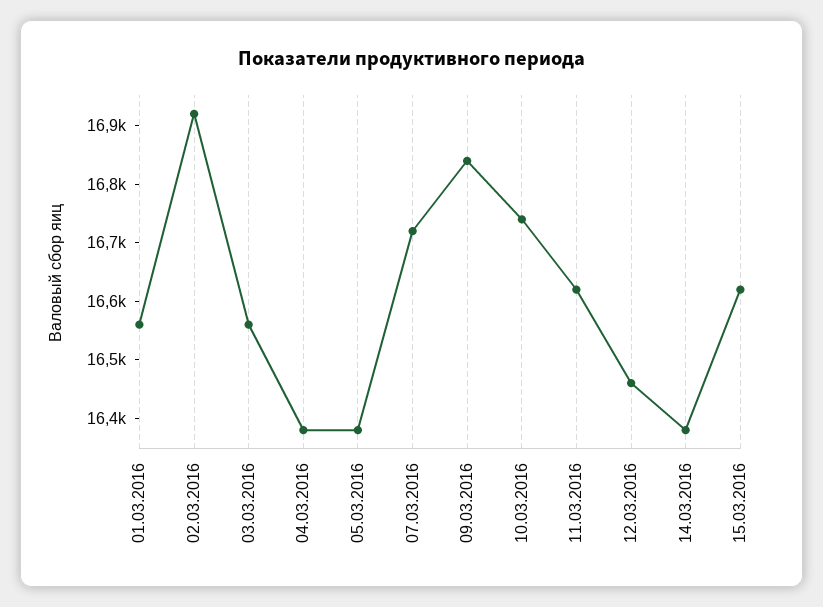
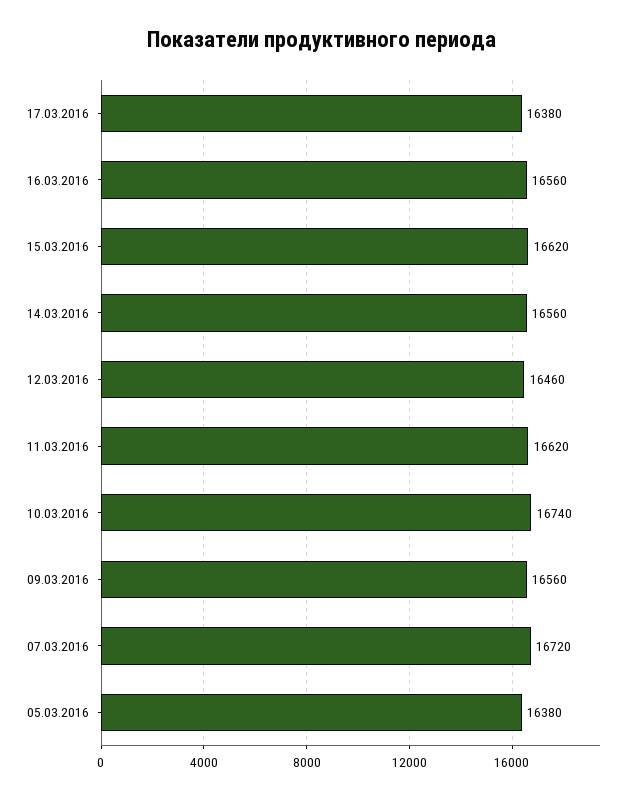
01.03.2016: 16560 -> none
02.03.2016: 16920 -> none
03.03.2016: 16560 -> none
04.03.2016: 16380 -> none
09.03.2016: 16840 -> 16560
14.03.2016: 16380 -> 16560
17.03.2016: none -> 16380
16.03.2016: none -> 16560

